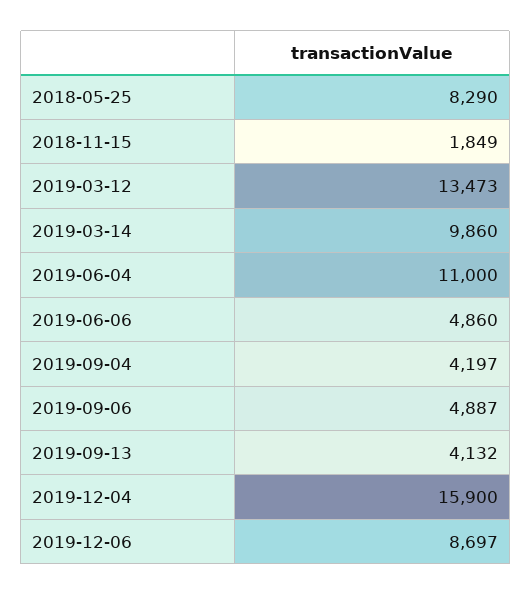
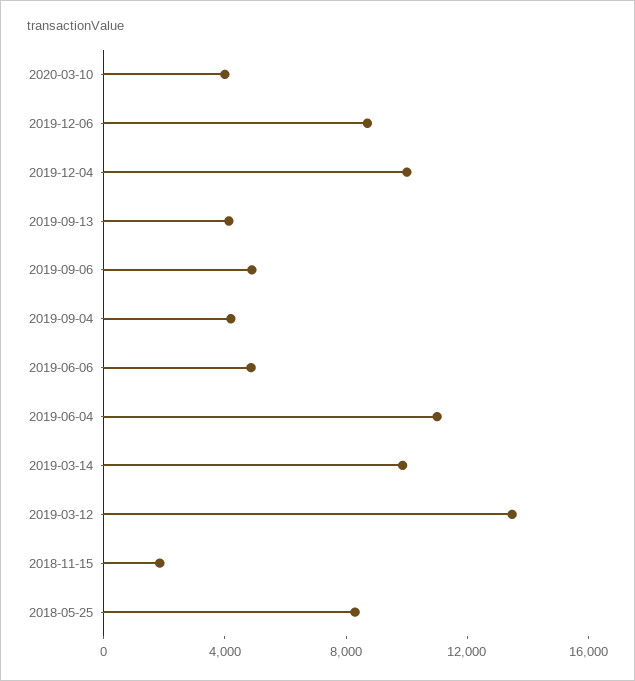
2019-12-04: 15900 -> 10000
2020-03-10: none -> 4000

